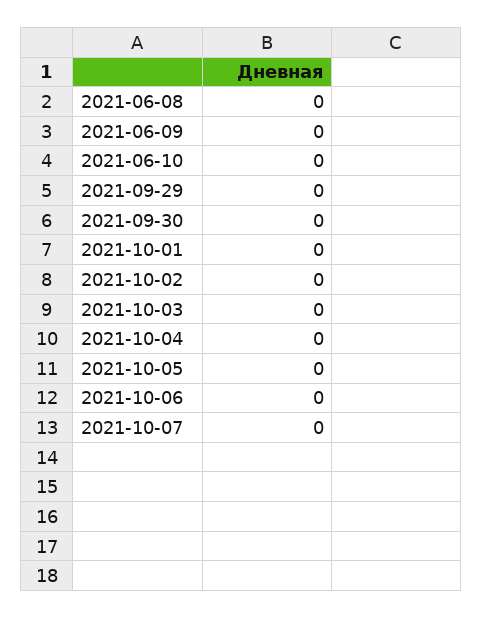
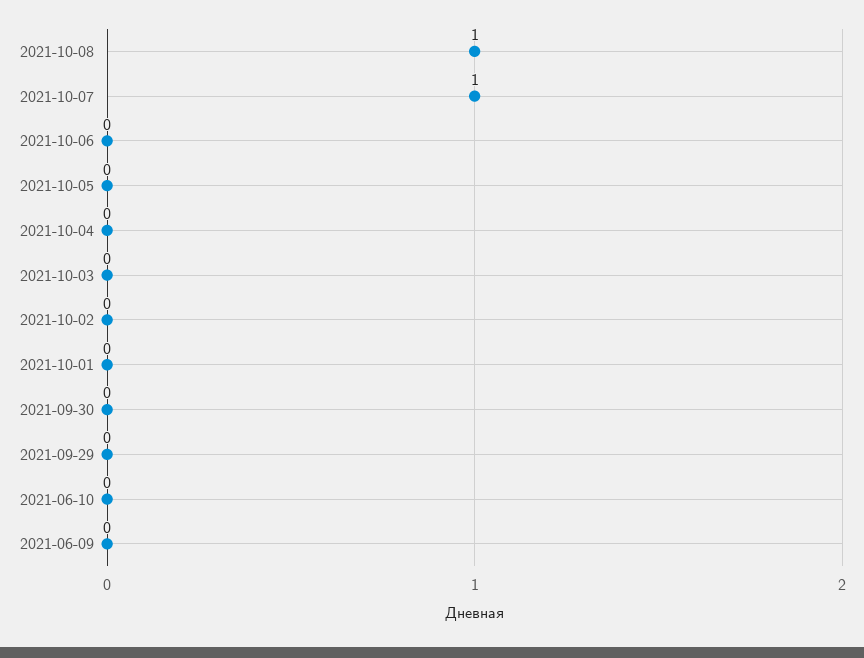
2021-06-08: 0 -> none
2021-10-07: 0 -> 1
2021-10-08: none -> 1

